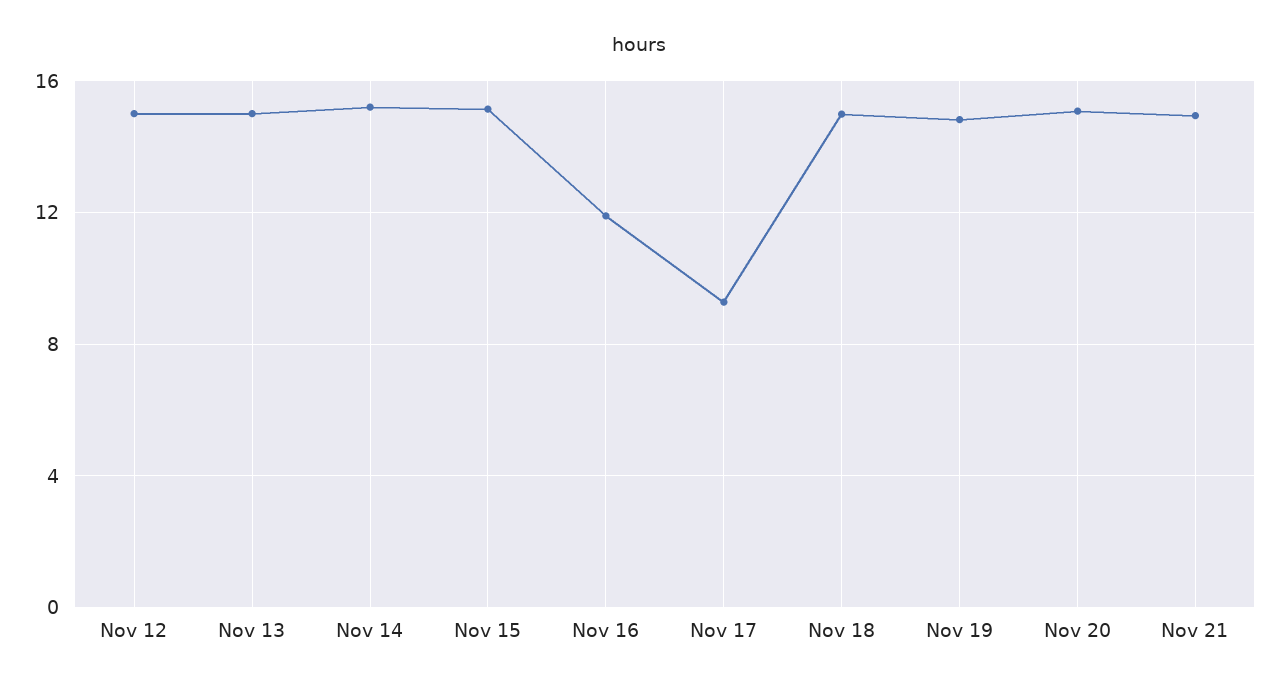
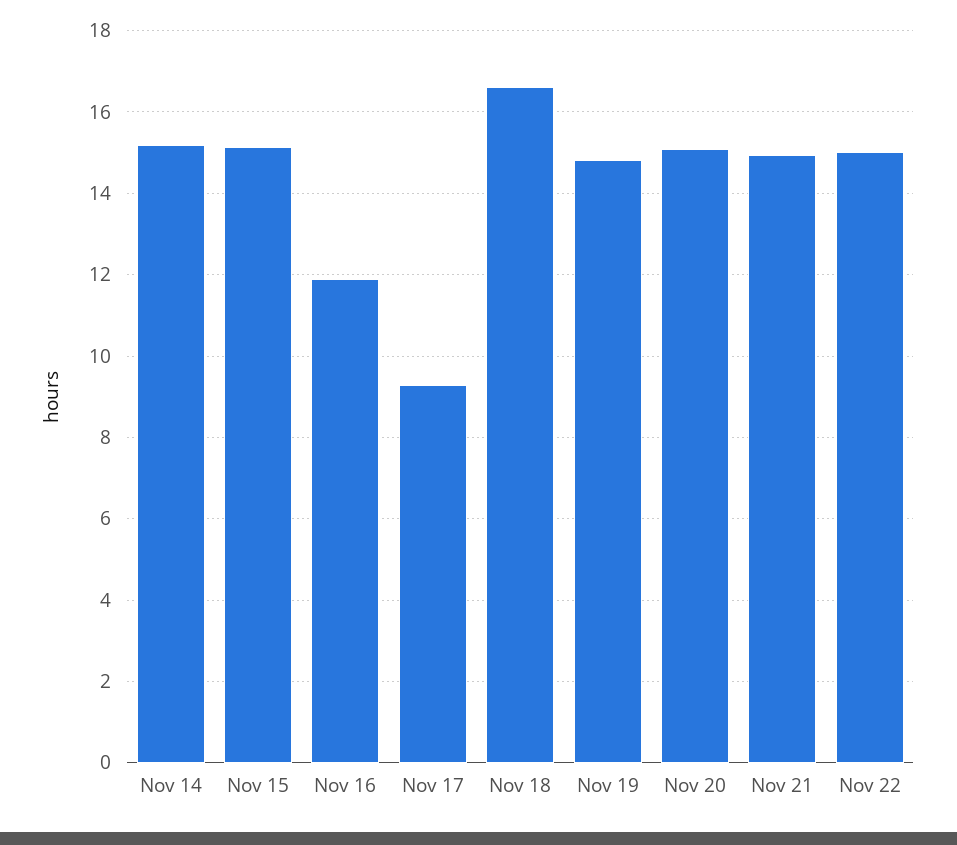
Nov 12: 15 -> none
Nov 13: 15 -> none
Nov 18: 15 -> 16.6
Nov 22: none -> 15

